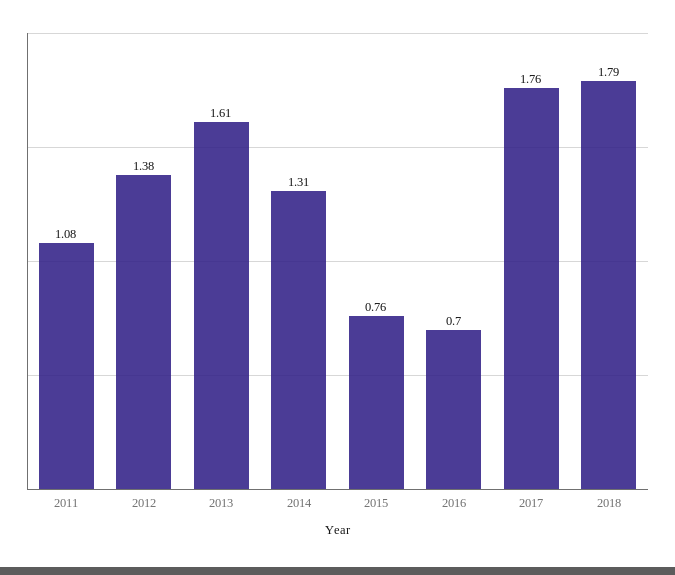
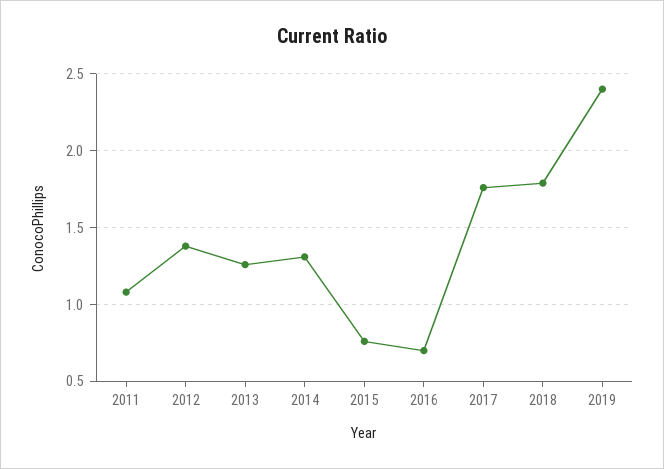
2013: 1.61 -> 1.25
2019: none -> 2.4

